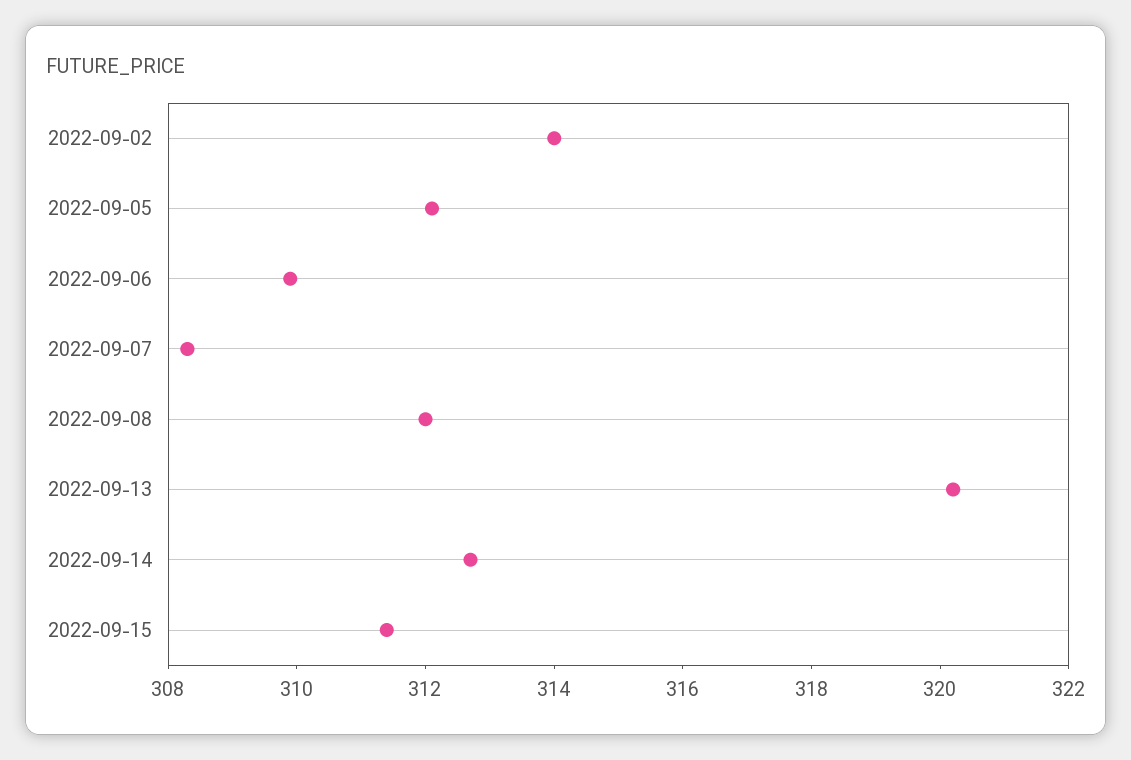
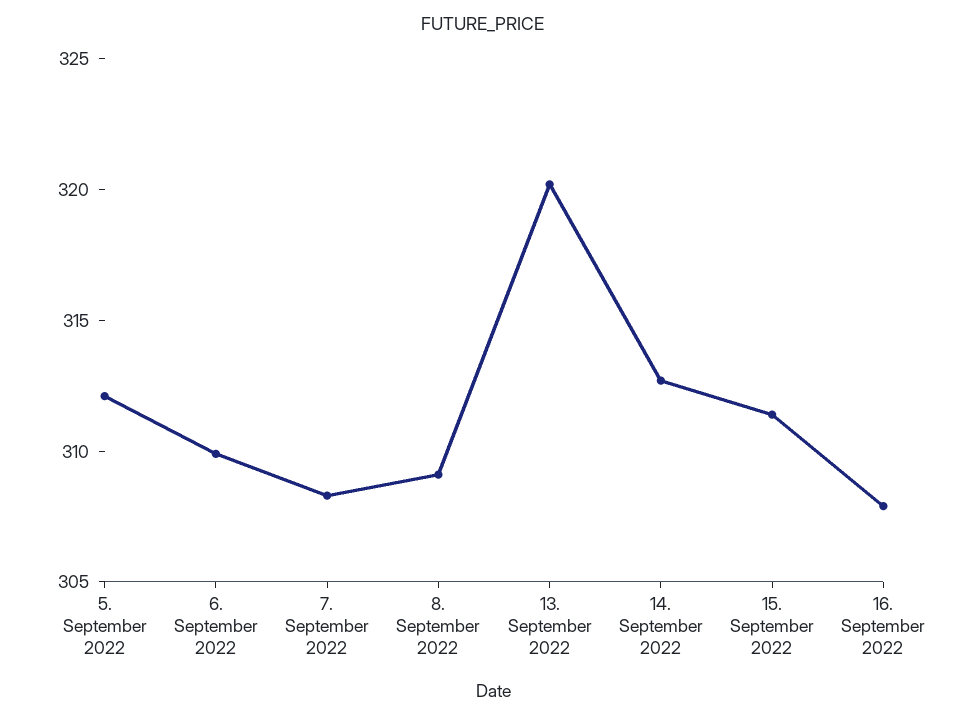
2022-09-02: 314 -> none
2022-09-08: 312 -> 309
16. September 2022: none -> 308

